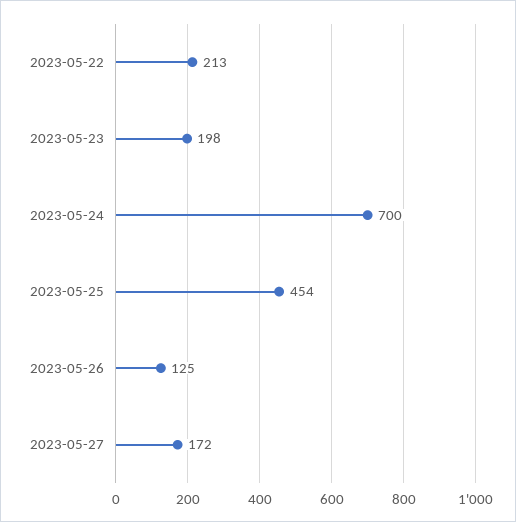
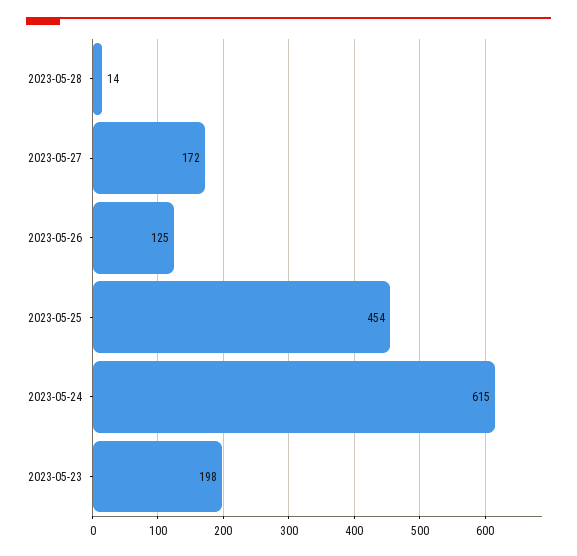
2023-05-22: 213 -> none
2023-05-24: 700 -> 615
2023-05-28: none -> 14

